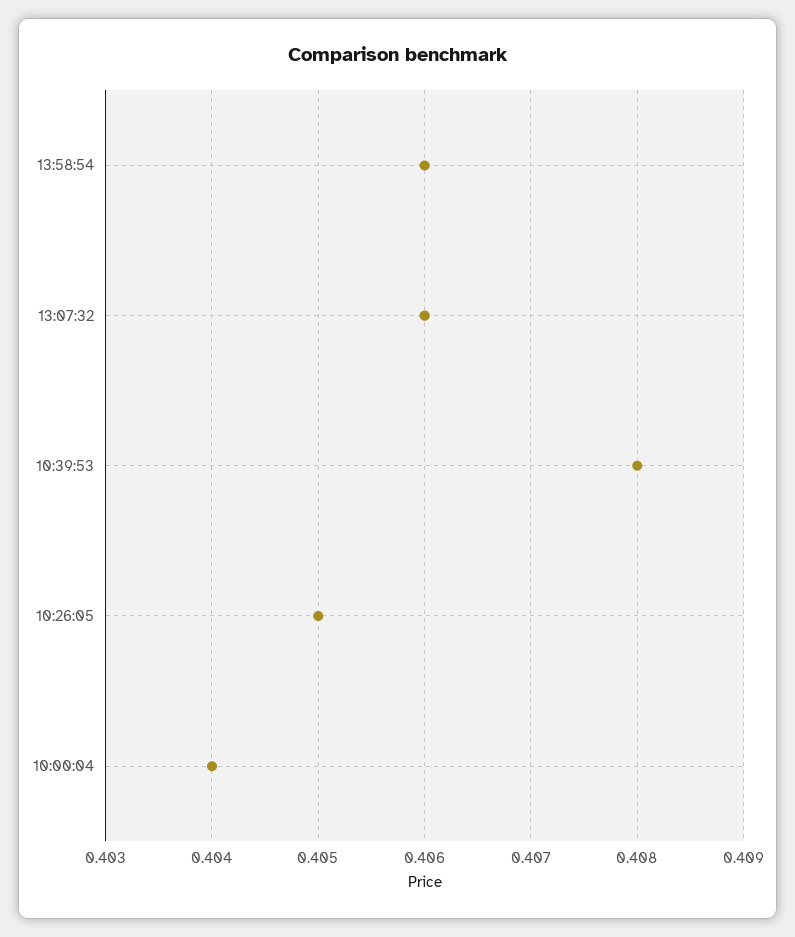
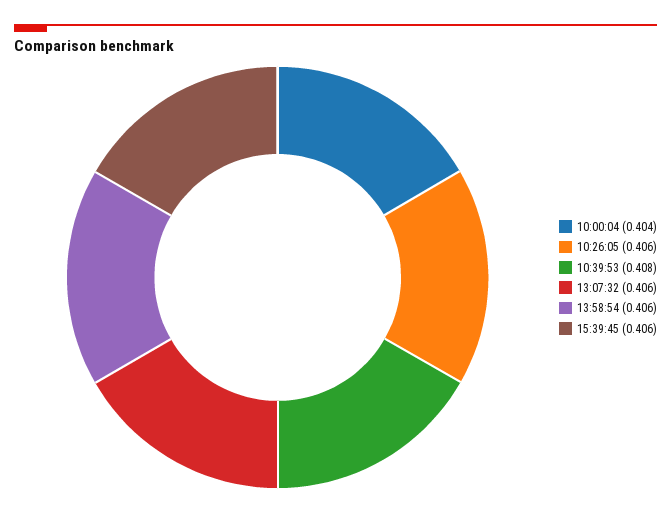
10:26:05: 0.405 -> 0.406
15:39:45: none -> 0.406

